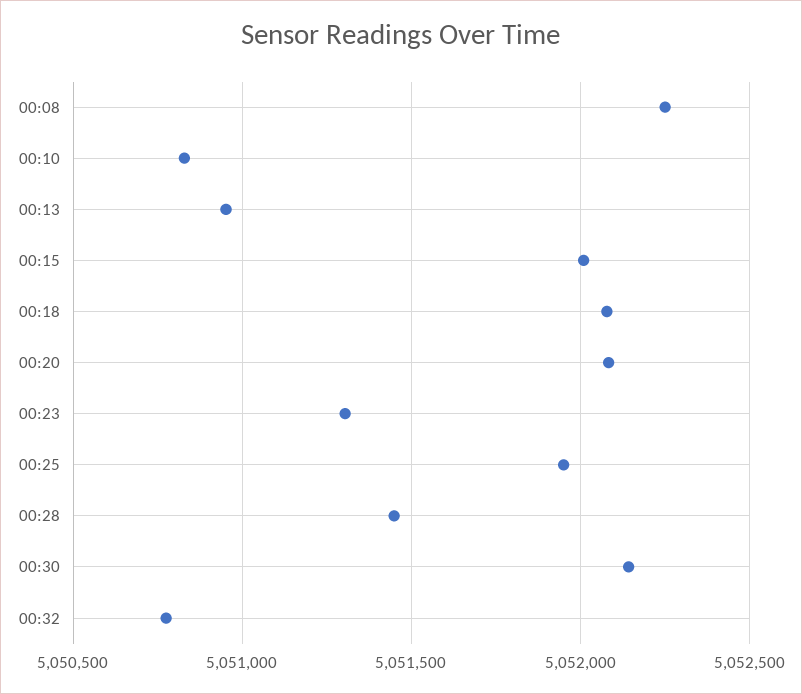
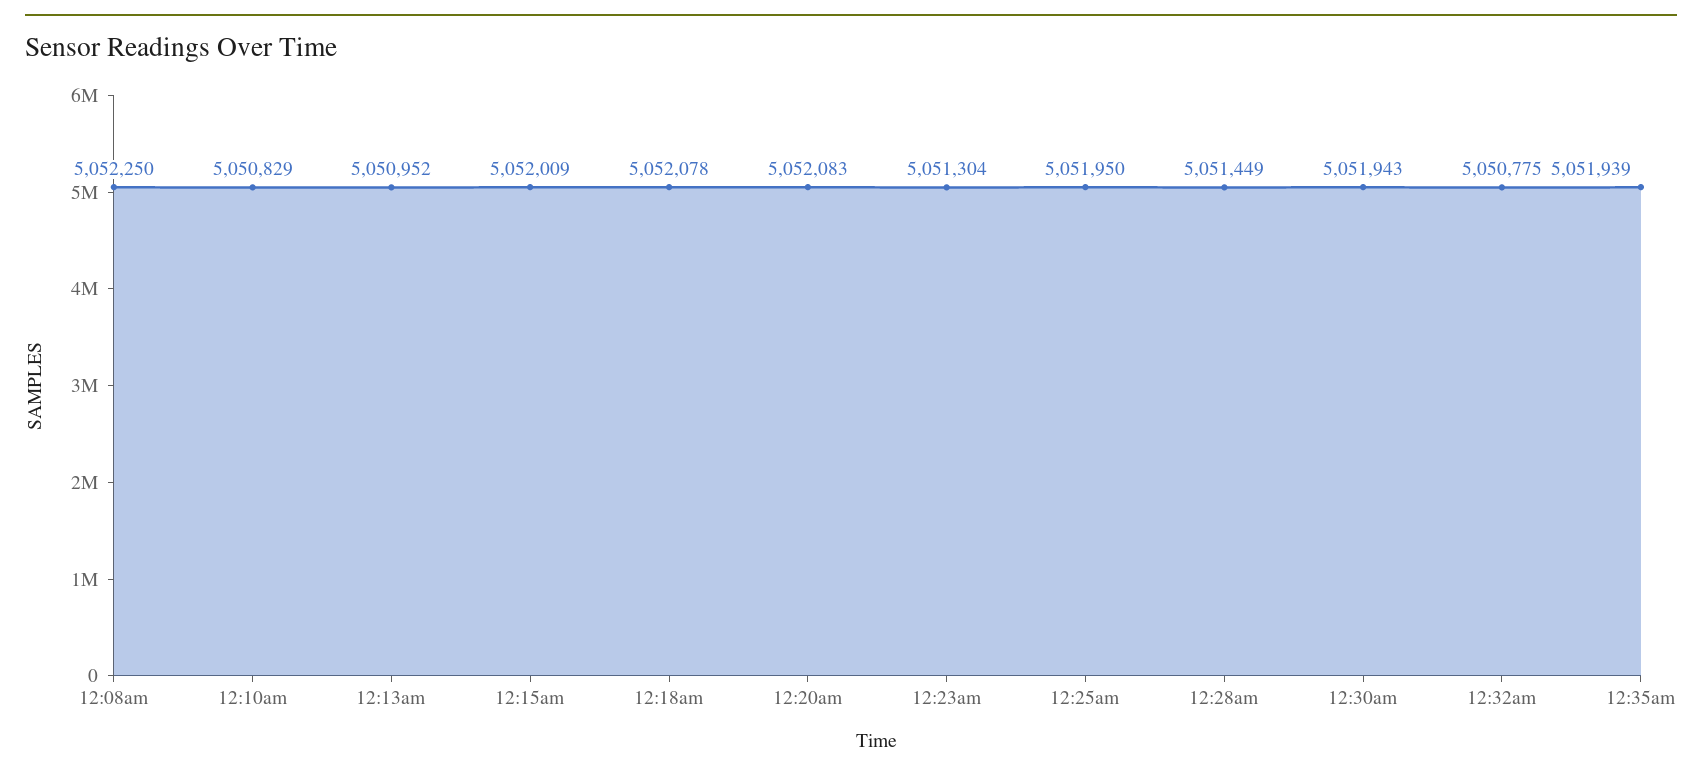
00:30: 5052150 -> 5051943
12:35am: none -> 5051939

